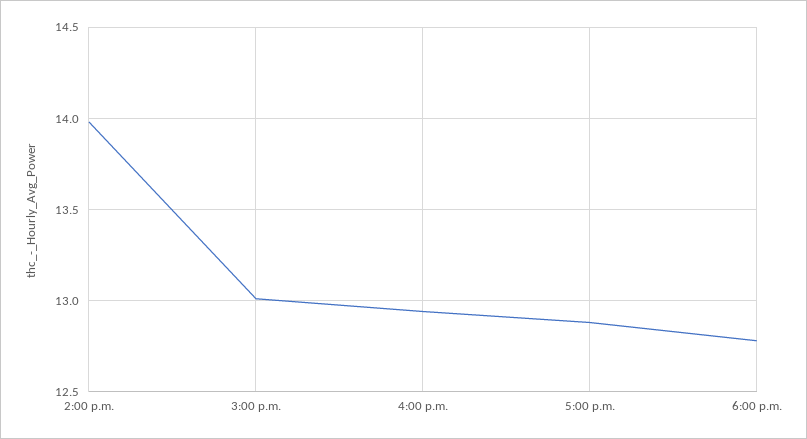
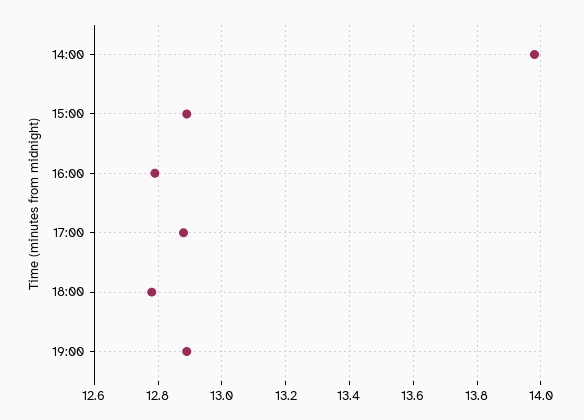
3:00 p.m.: 13 -> 12.9
4:00 p.m.: 12.95 -> 12.8
19:00: none -> 12.9

